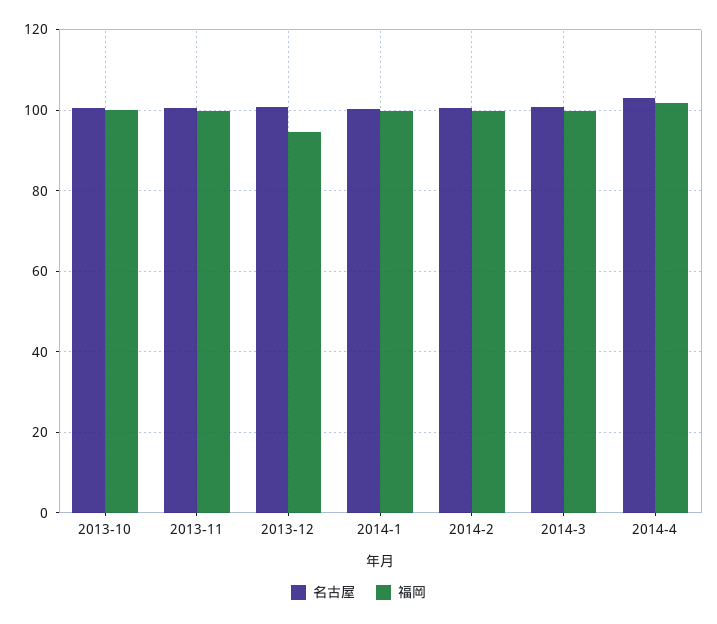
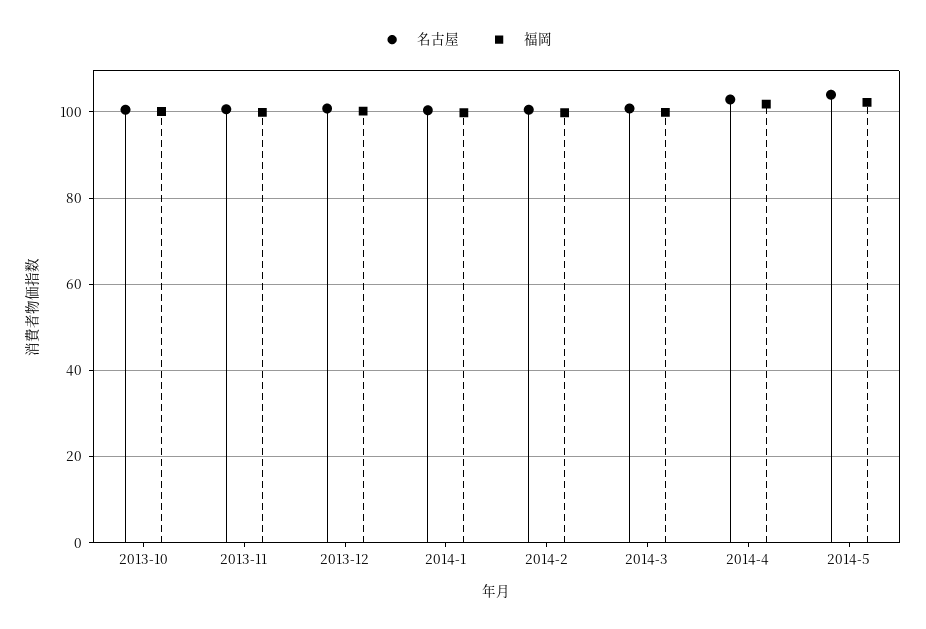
福岡, 2013-12: 94 -> 100
名古屋, 2014-5: none -> 104
福岡, 2014-5: none -> 102

